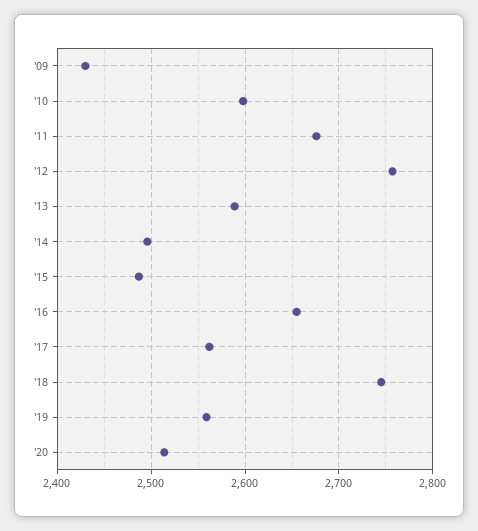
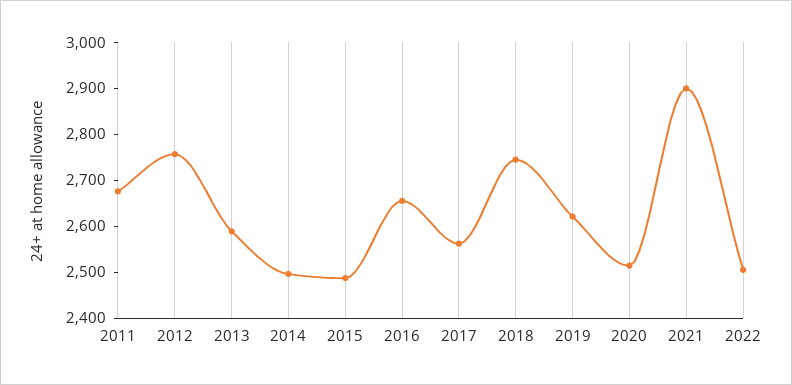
'09: 2430 -> none
'10: 2600 -> none
'19: 2560 -> 2620
2021: none -> 2900
2022: none -> 2500

